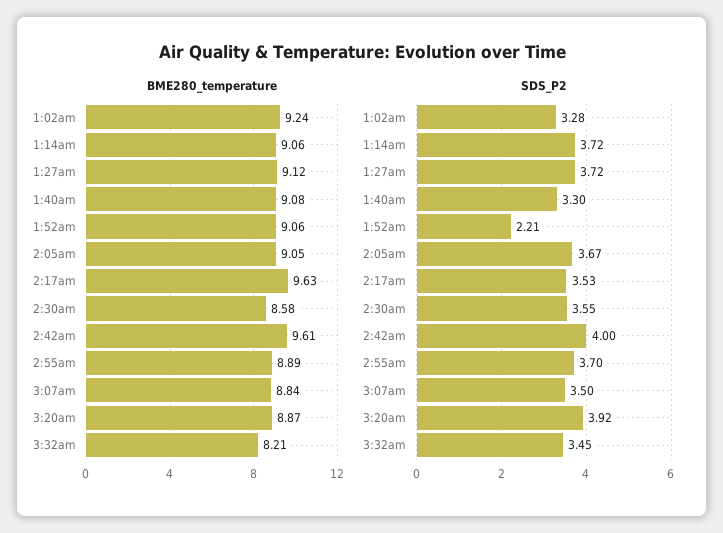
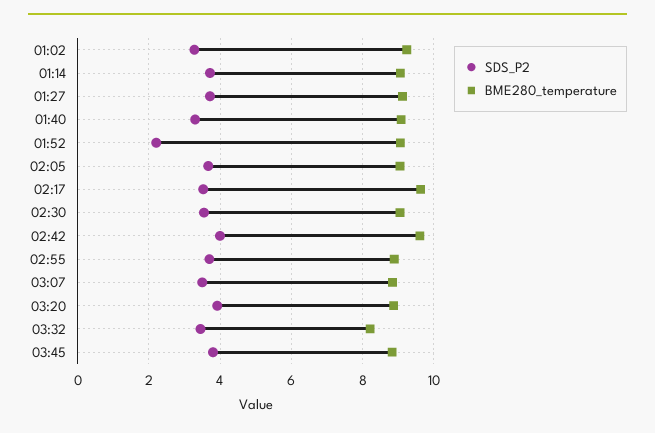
BME280_temperature, 2:30am: 8.58 -> 9
SDS_P2, 03:45: none -> 3.8
BME280_temperature, 03:45: none -> 8.8

